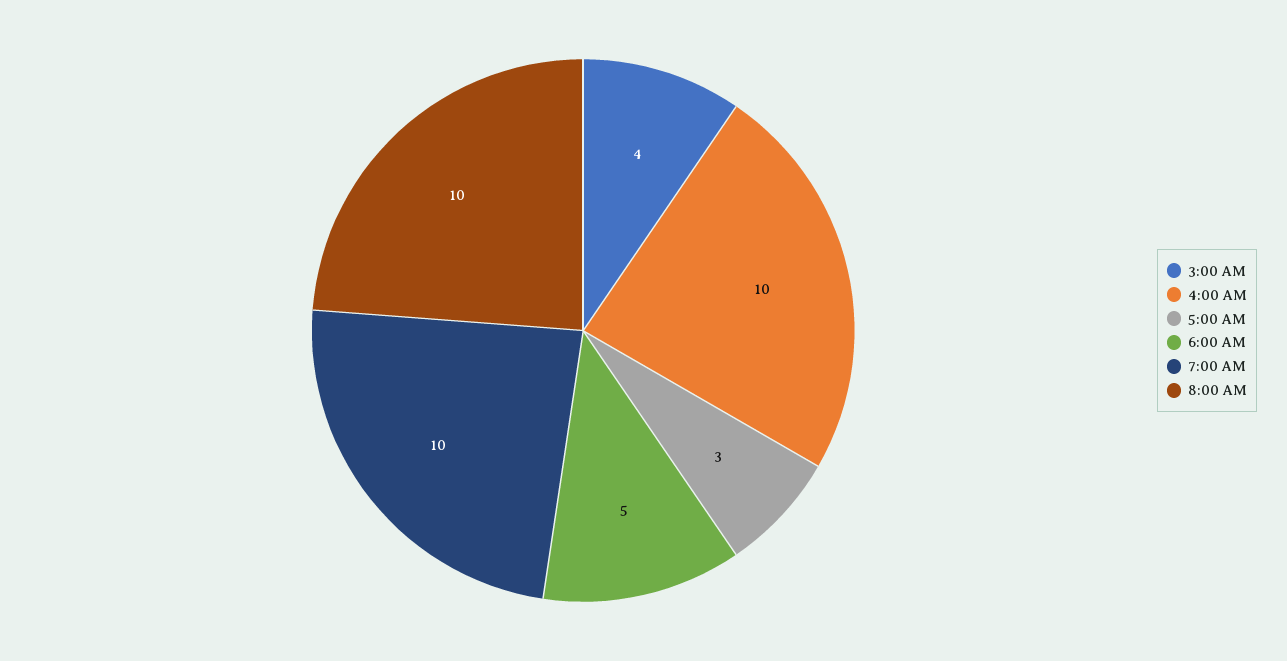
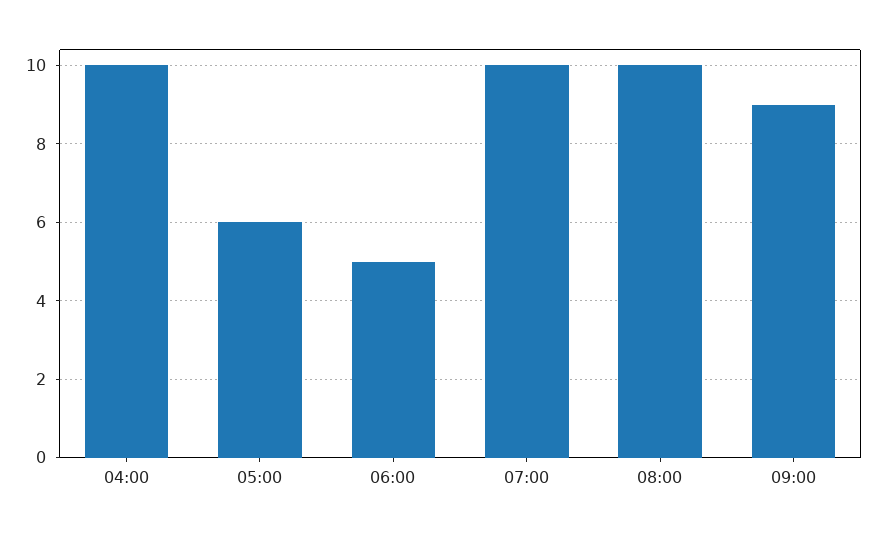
3:00 AM: 4 -> none
5:00 AM: 3 -> 6
09:00: none -> 9

